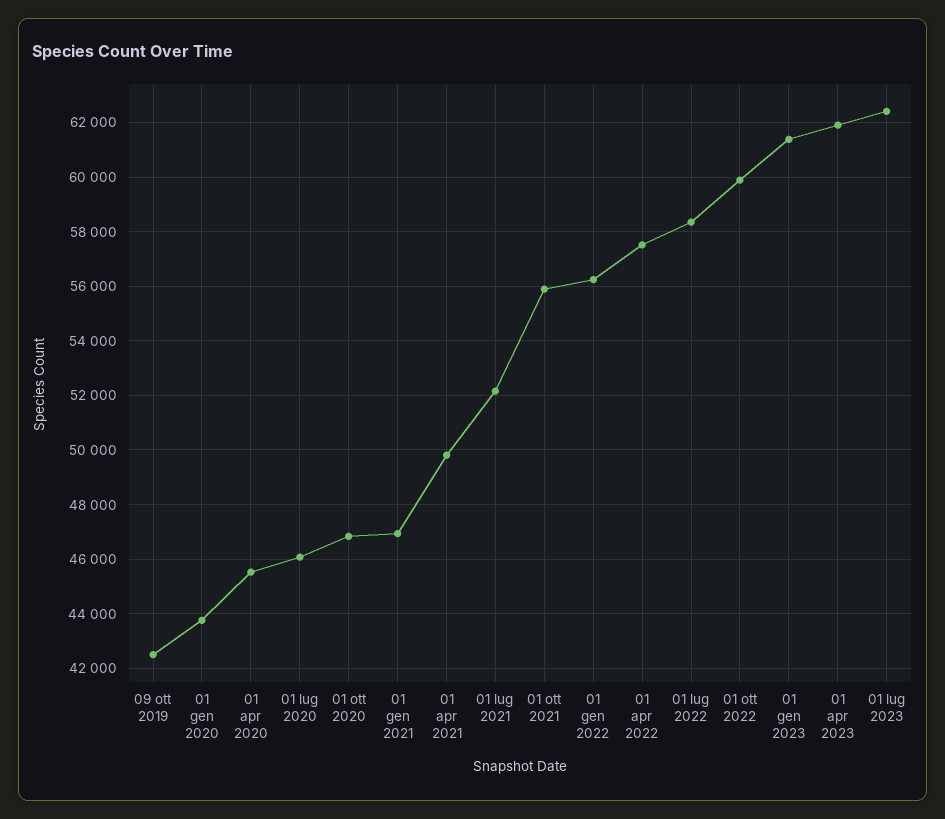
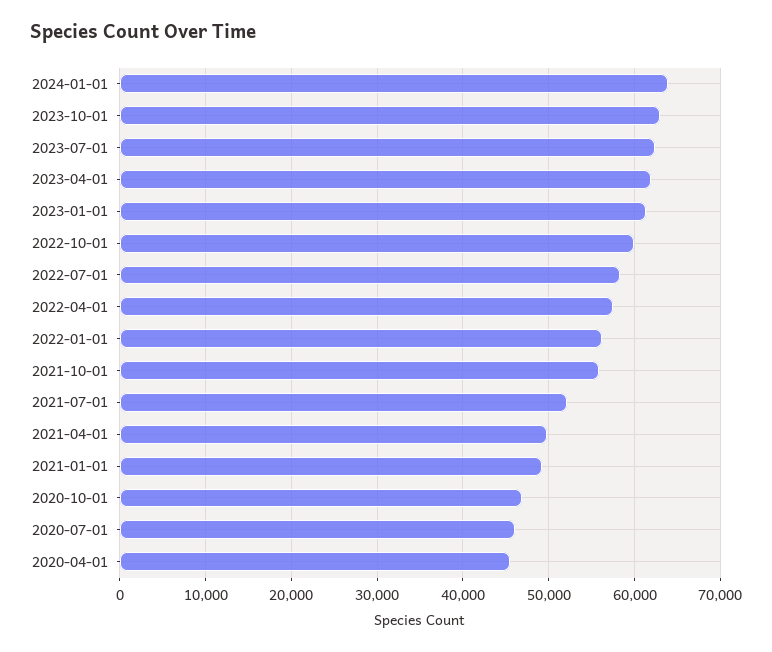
09 ott 2019: 42500 -> none
01 gen 2020: 43750 -> none
01 gen 2021: 47000 -> 49000
2024-01-01: none -> 64000
2023-10-01: none -> 63000

